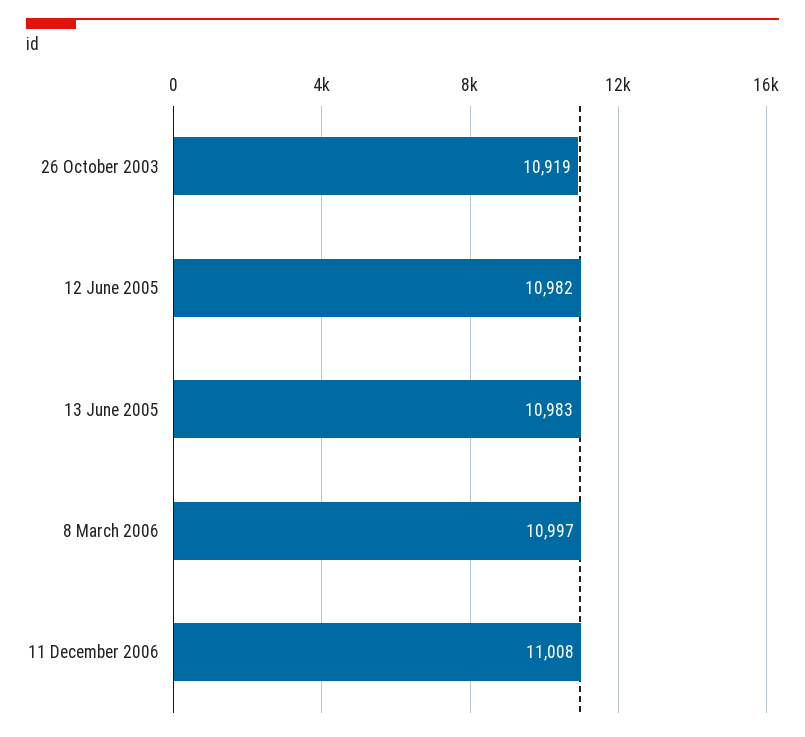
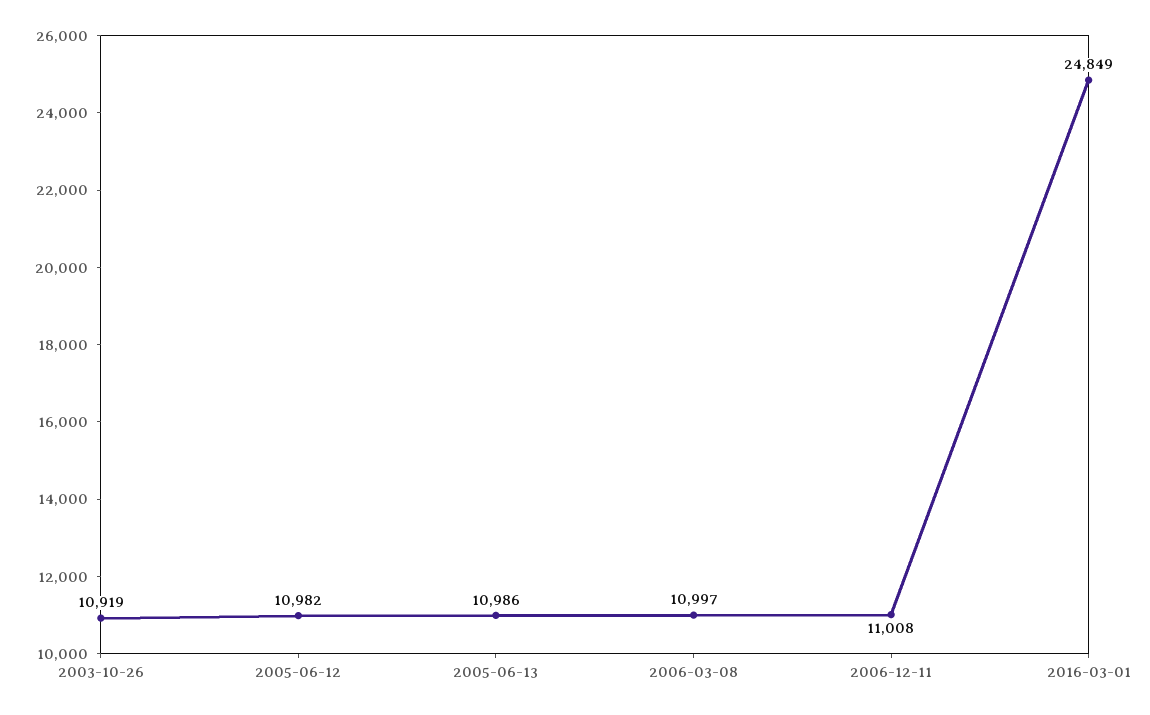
13 June 2005: 10983 -> 10986
2016-03-01: none -> 24849

